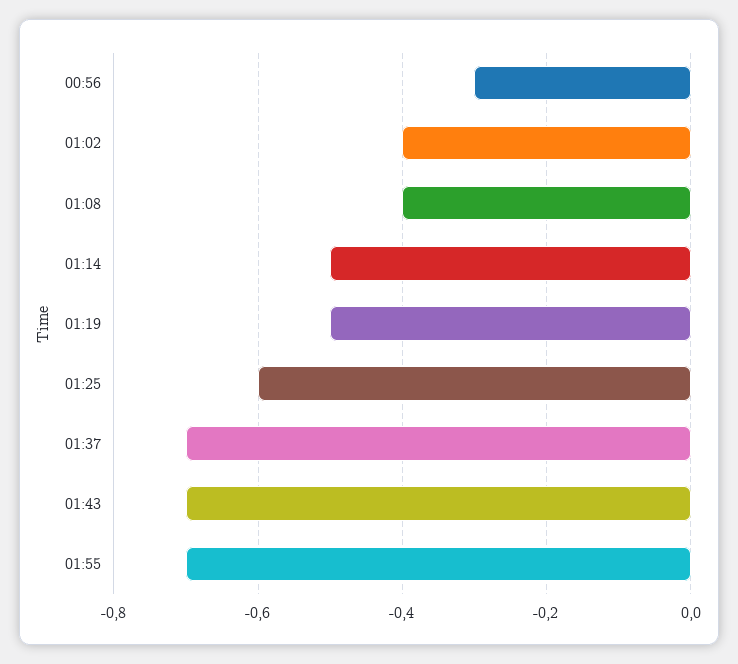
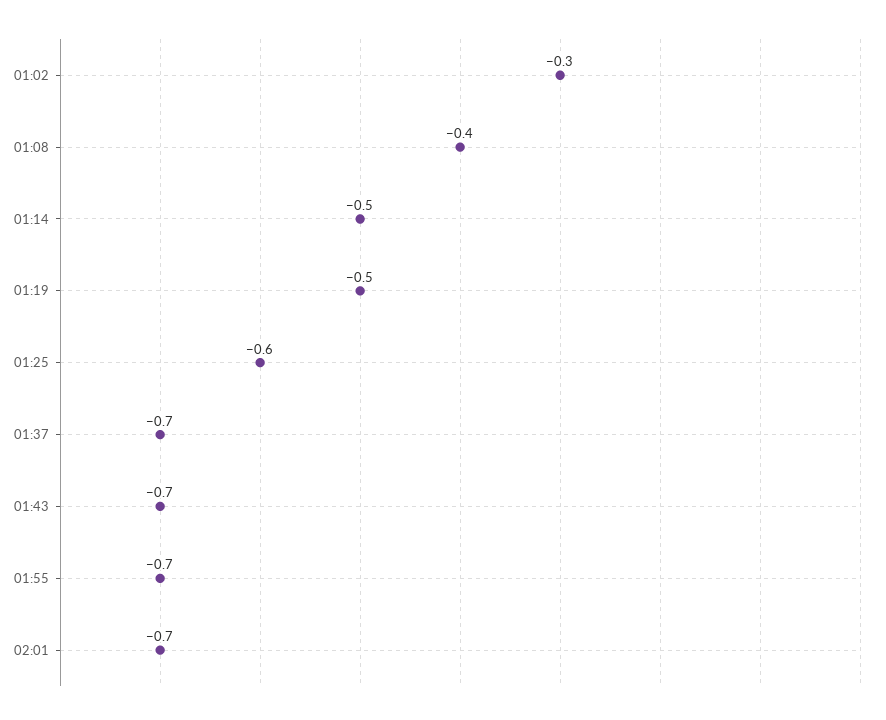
00:56: -0.3 -> none
01:02: -0.4 -> -0.3
02:01: none -> -0.7

